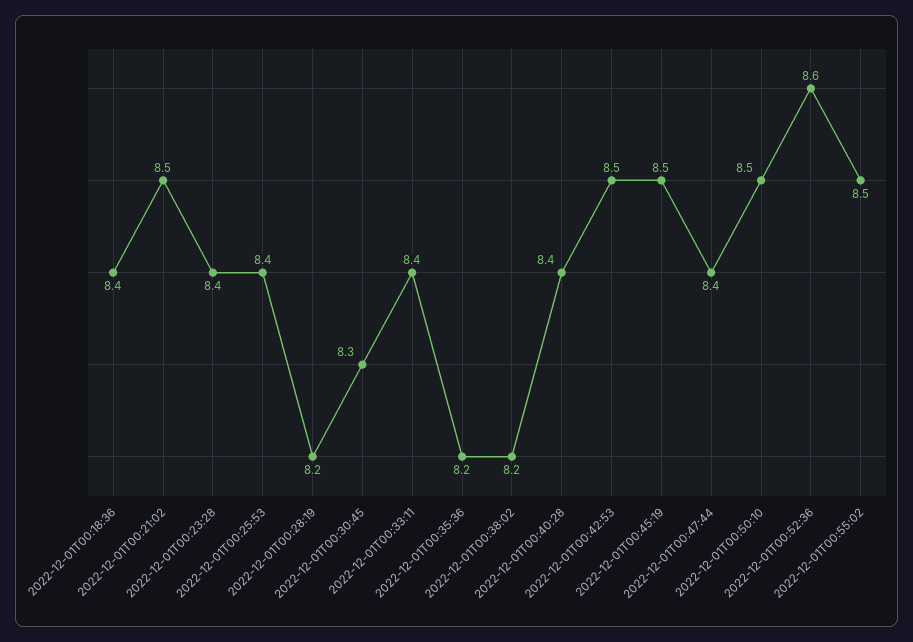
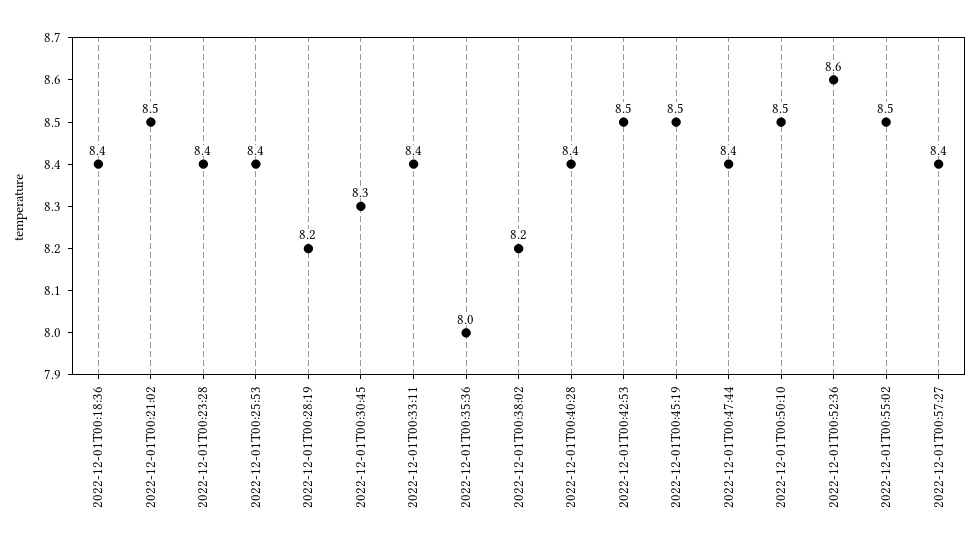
2022-12-01T00:35:36: 8.2 -> 8
2022-12-01T00:57:27: none -> 8.4

